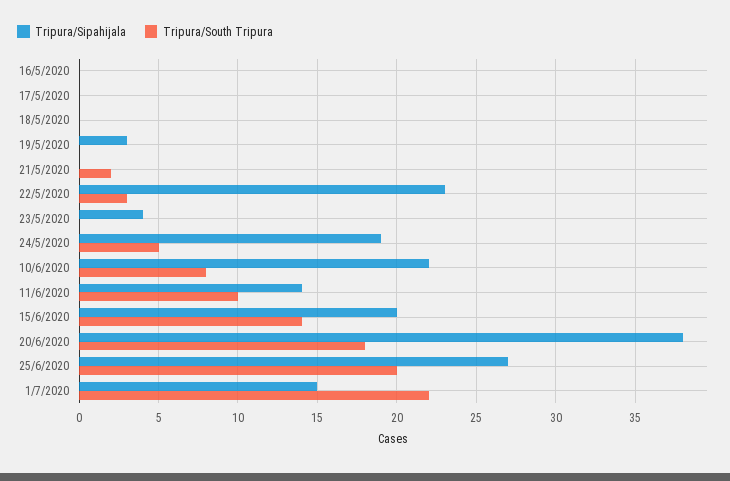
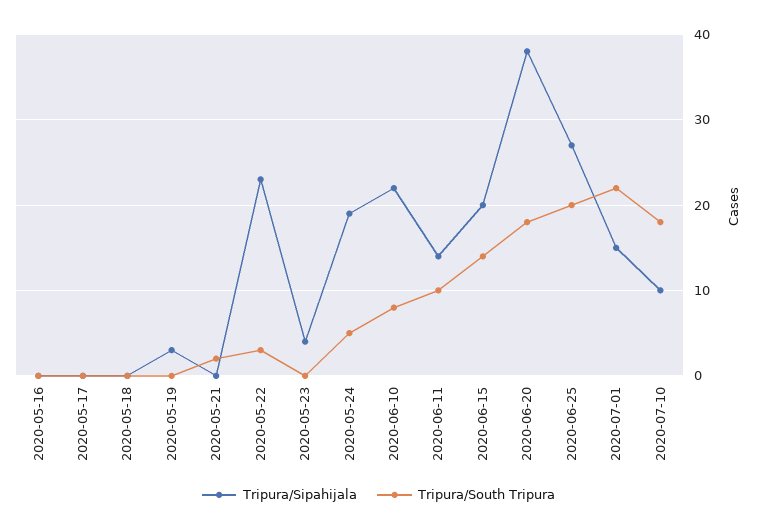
Tripura/Sipahijala, 2020-07-10: none -> 10
Tripura/South Tripura, 2020-07-10: none -> 18

